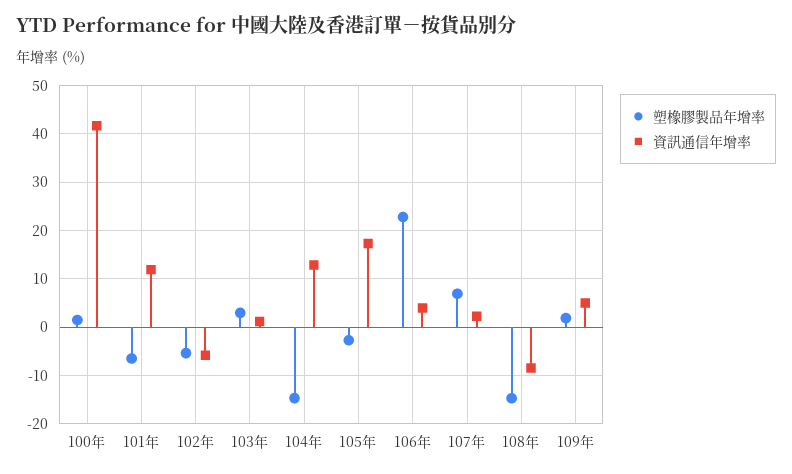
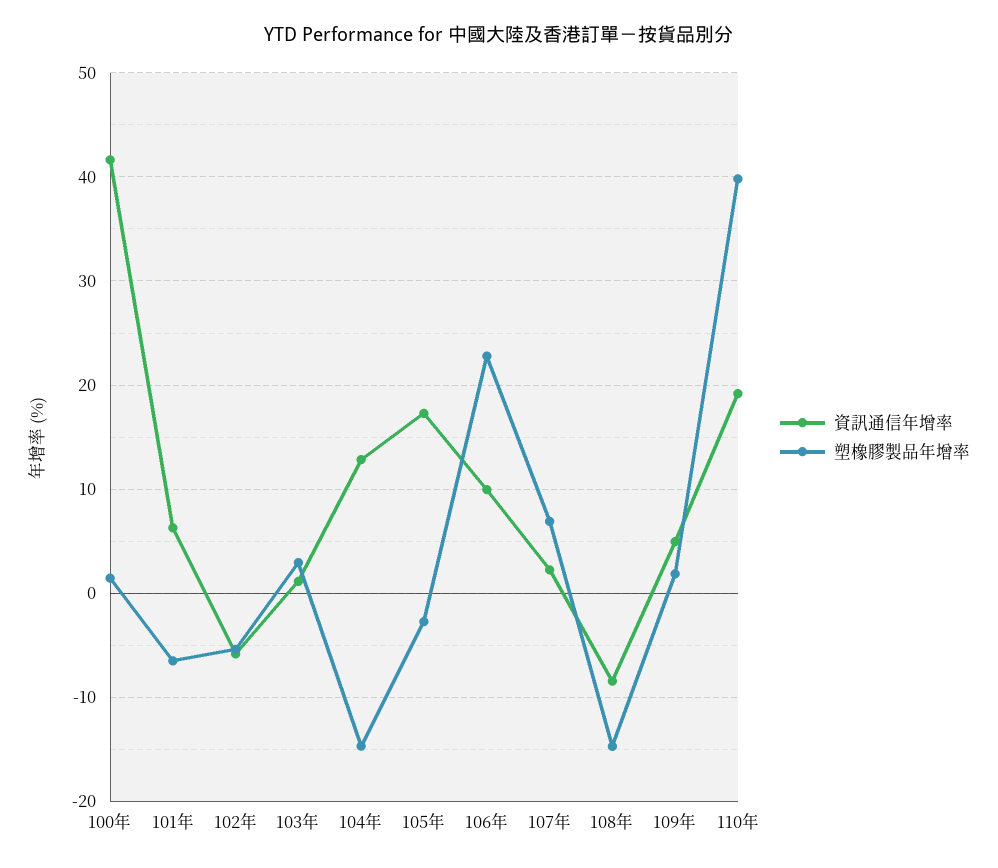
資訊通信年增率, 101年: 12 -> 6
資訊通信年增率, 106年: 4 -> 10
資訊通信年增率, 110年: none -> 19
塑橡膠製品年增率, 110年: none -> 40

